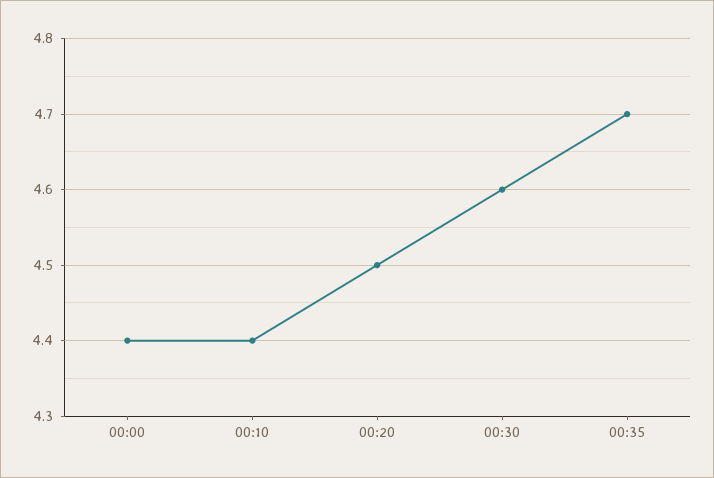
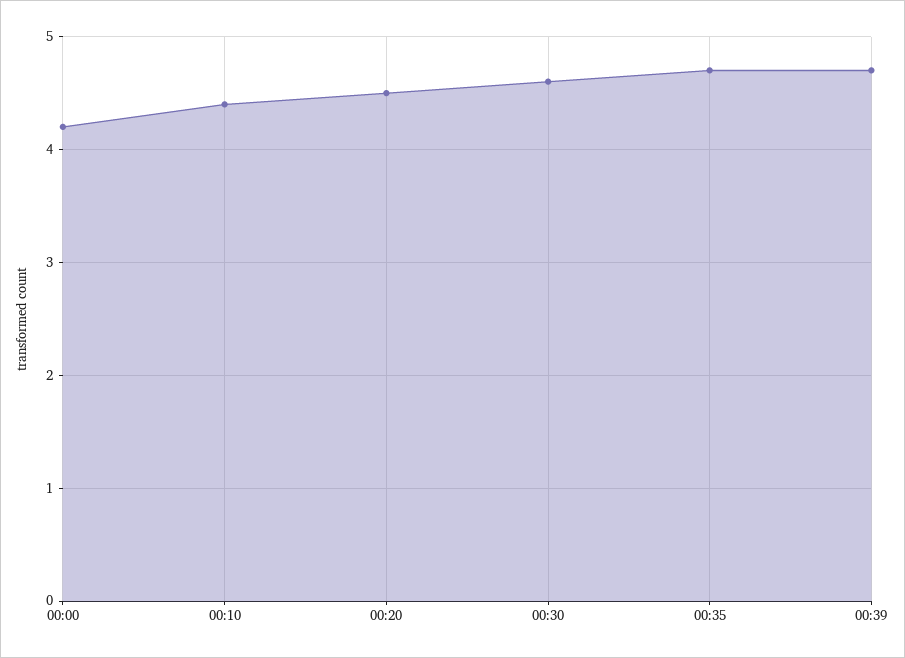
00:00: 4.4 -> 4.2
00:39: none -> 4.7

